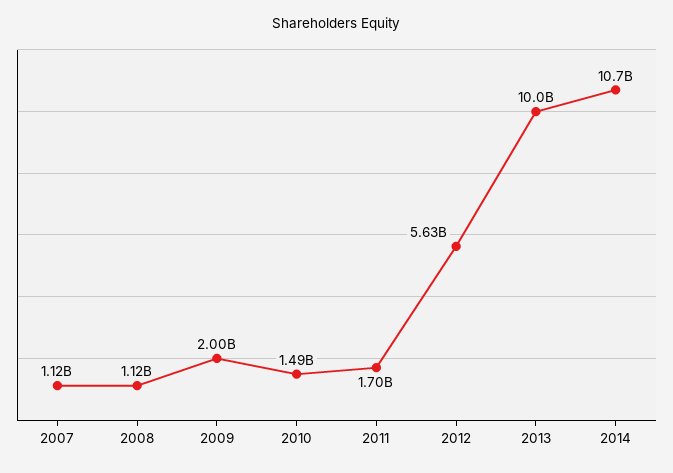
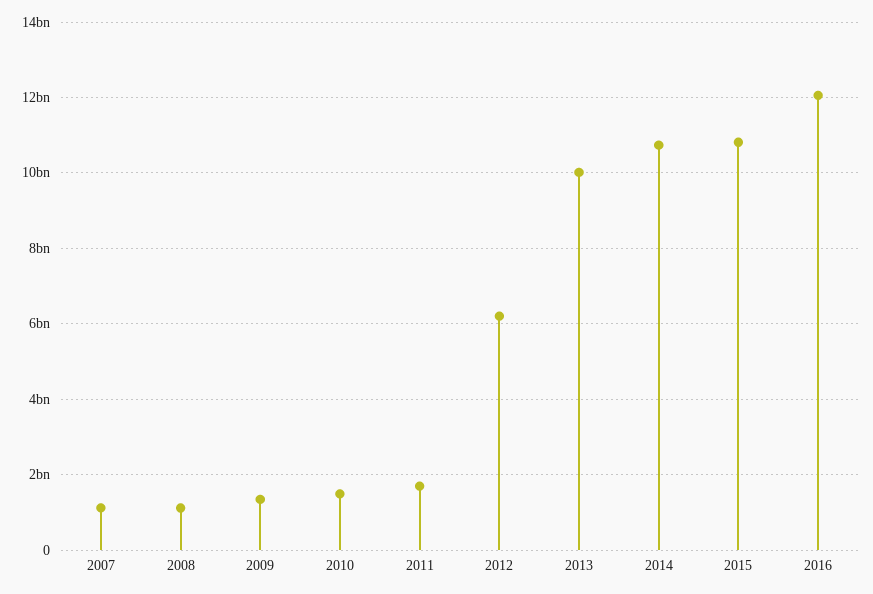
2009: 2000000000 -> 1400000000
2012: 5630000000 -> 6200000000
2015: none -> 10800000000
2016: none -> 12000000000

